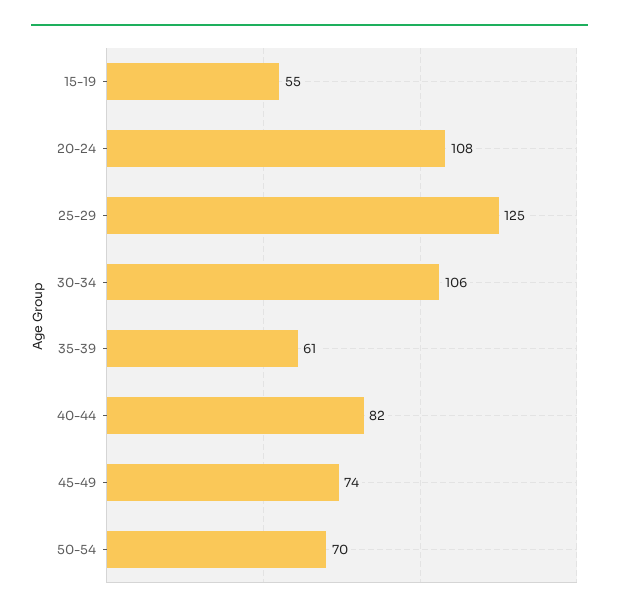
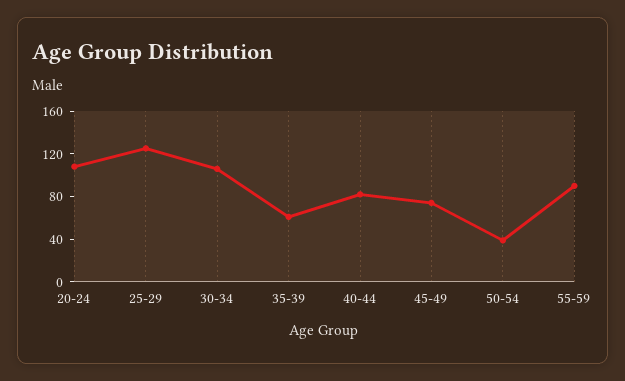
15-19: 55 -> none
50-54: 70 -> 40
55-59: none -> 90

